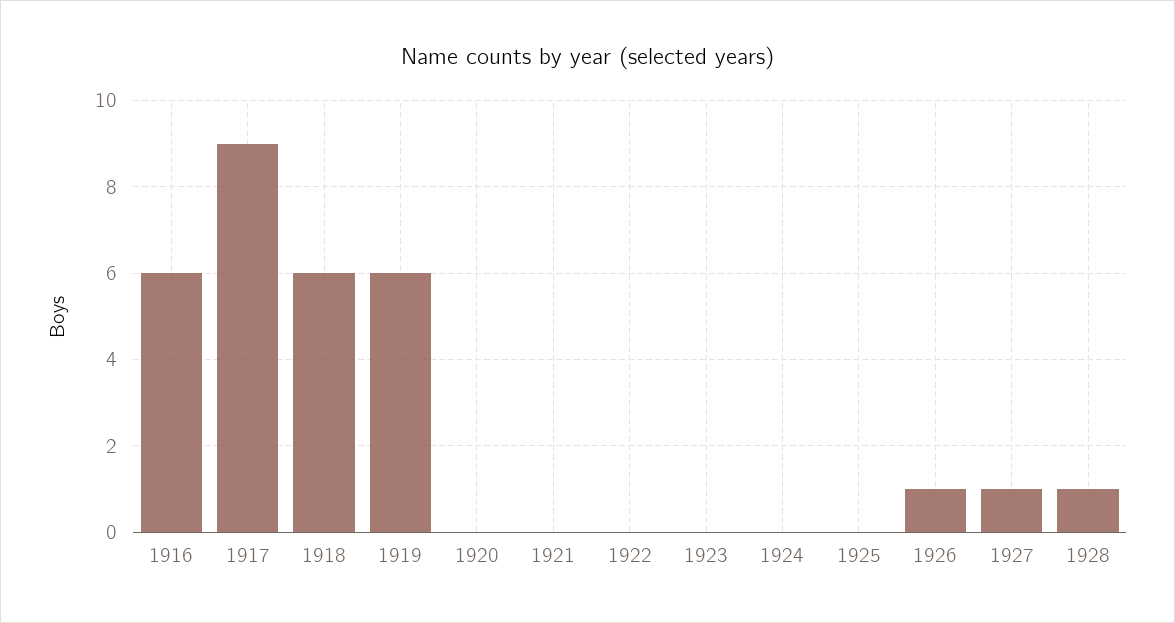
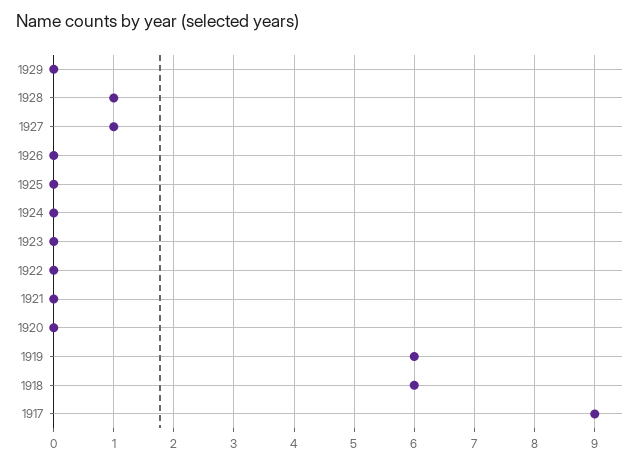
1916: 6 -> none
1926: 1 -> 0
1929: none -> 0

